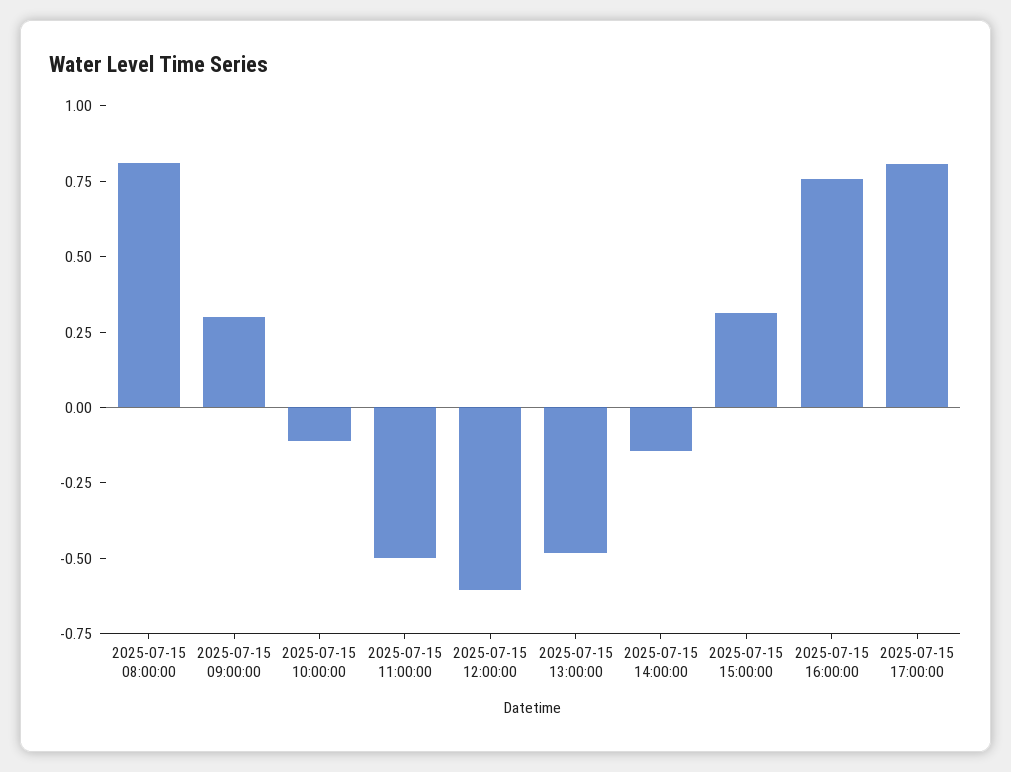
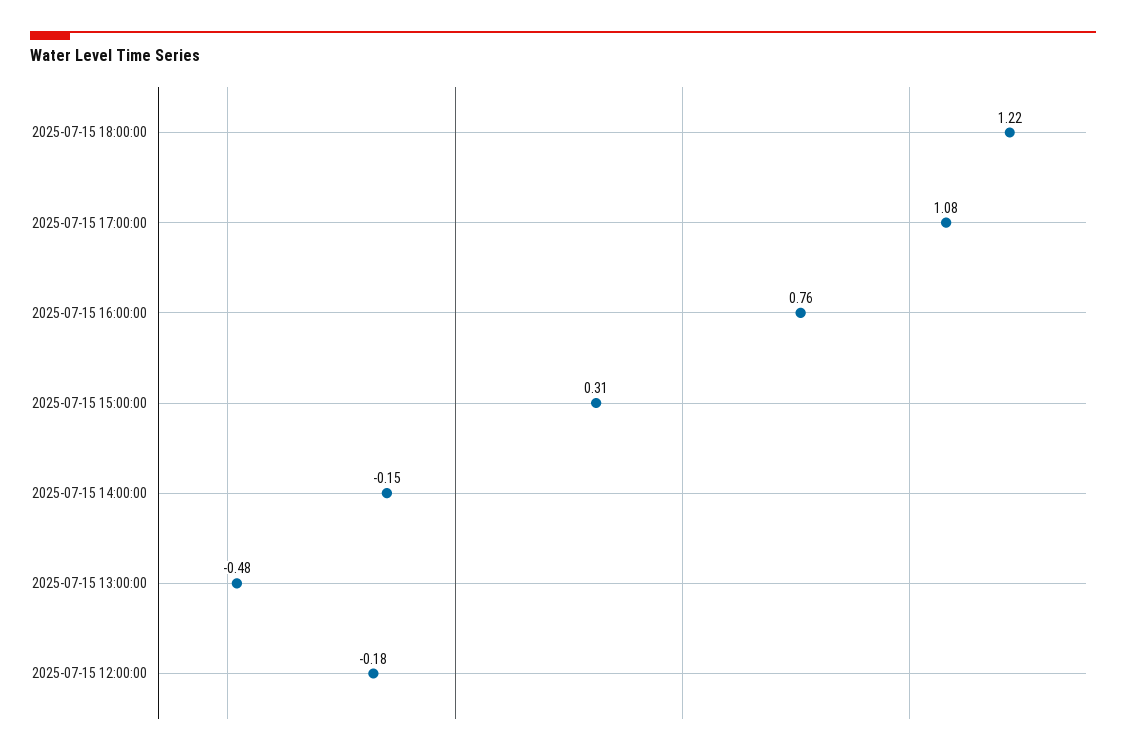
2025-07-15 08:00:00: 0.8 -> none
2025-07-15 09:00:00: 0.3 -> none
2025-07-15 10:00:00: -0.1 -> none
2025-07-15 11:00:00: -0.5 -> none
2025-07-15 12:00:00: -0.6 -> -0.18
2025-07-15 17:00:00: 0.8 -> 1.08
2025-07-15 18:00:00: none -> 1.22

